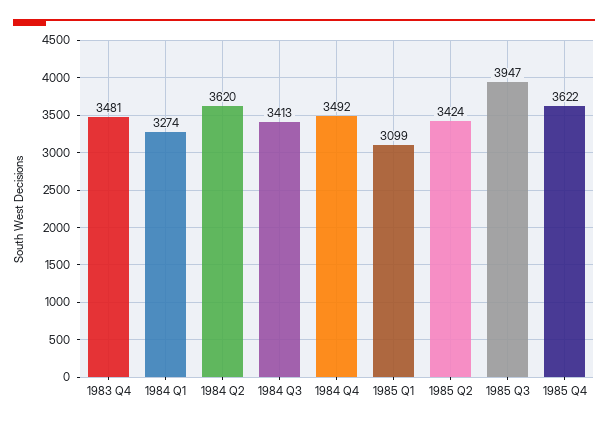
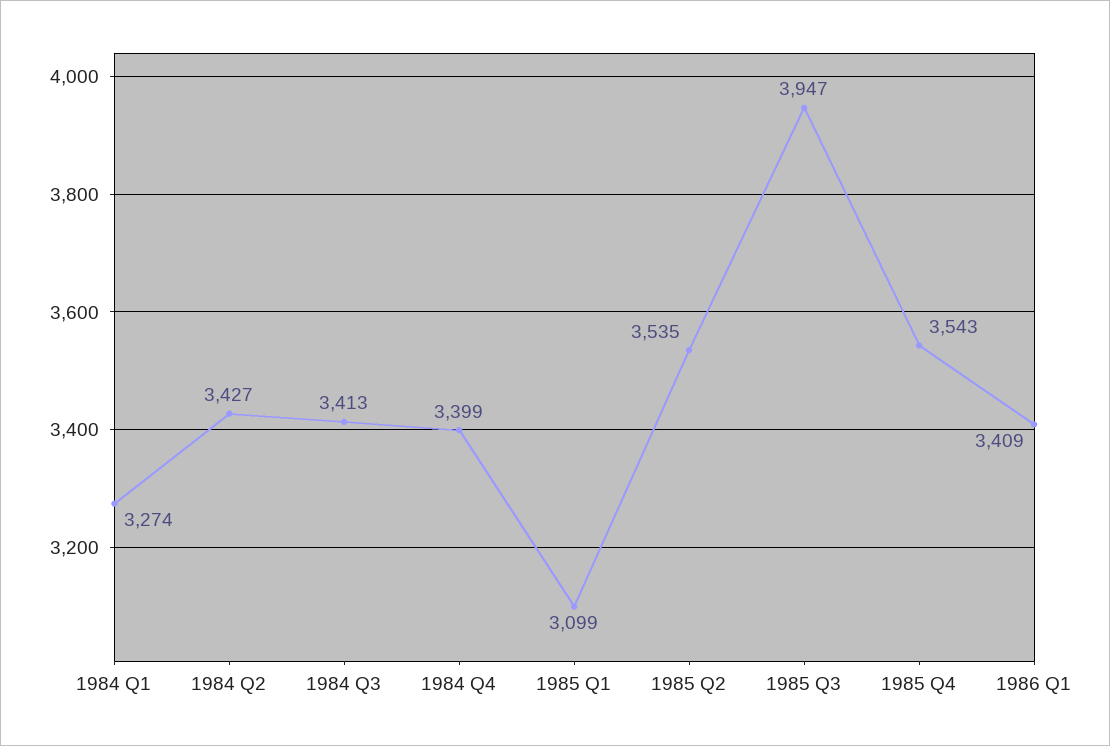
1983 Q4: 3481 -> none
1984 Q2: 3620 -> 3427
1984 Q4: 3492 -> 3399
1985 Q2: 3424 -> 3535
1985 Q4: 3622 -> 3543
1986 Q1: none -> 3409

